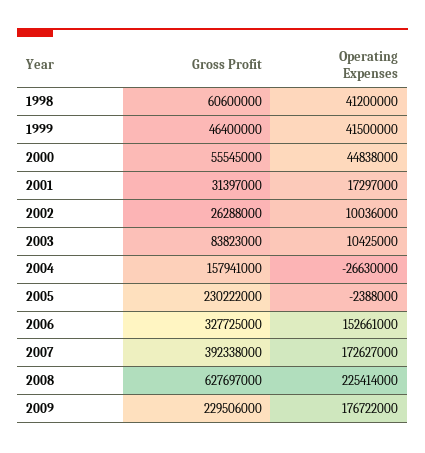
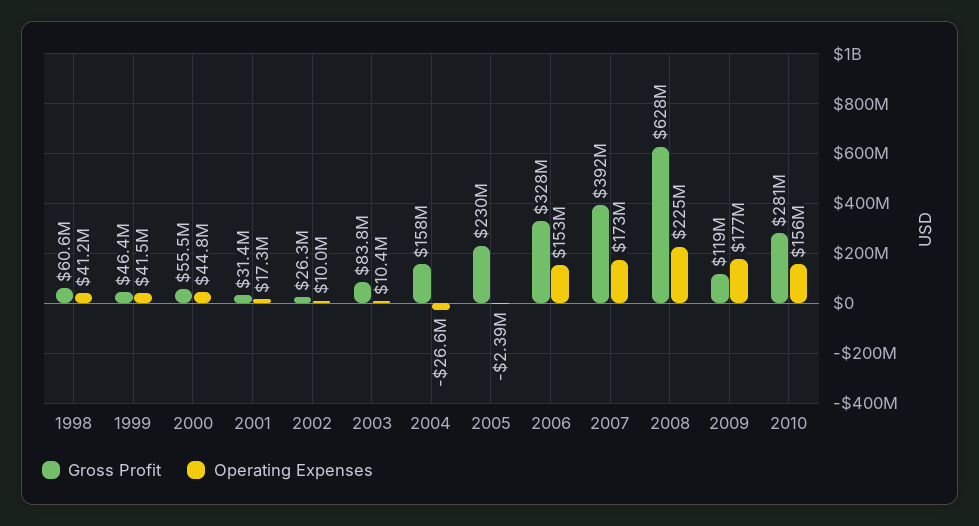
Gross Profit, 2009: 229506000 -> 119000000
Gross Profit, 2010: none -> 281000000
Operating Expenses, 2010: none -> 156000000

